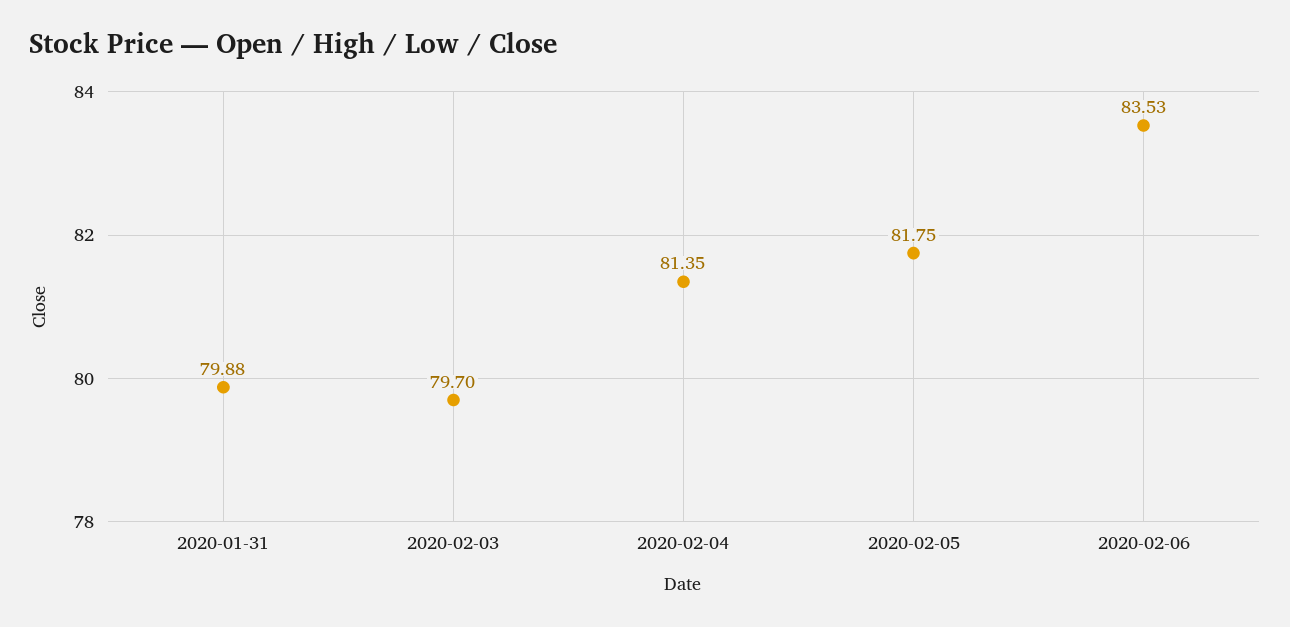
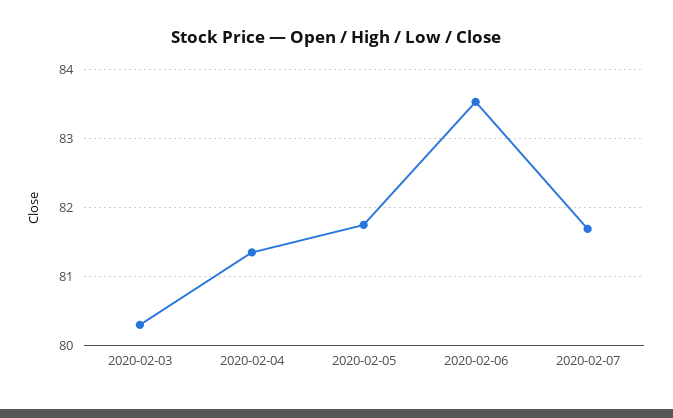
2020-01-31: 79.88 -> none
2020-02-03: 79.7 -> 80.3
2020-02-07: none -> 81.7

